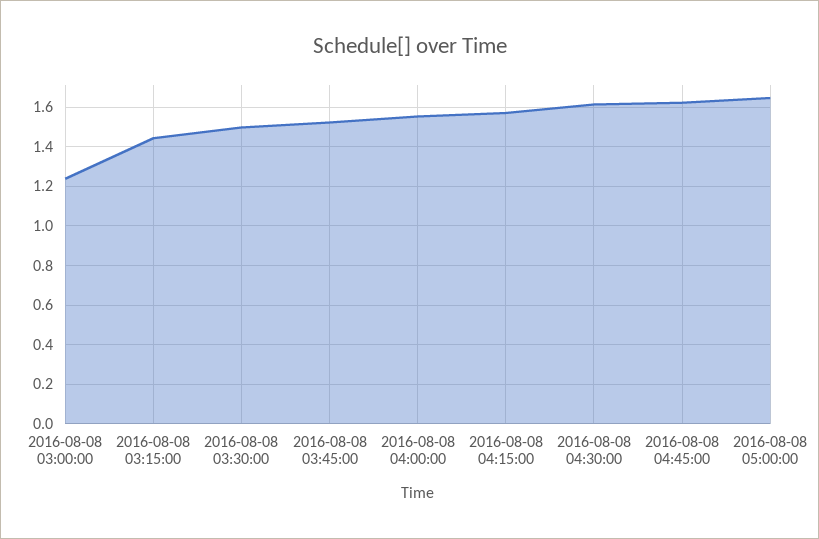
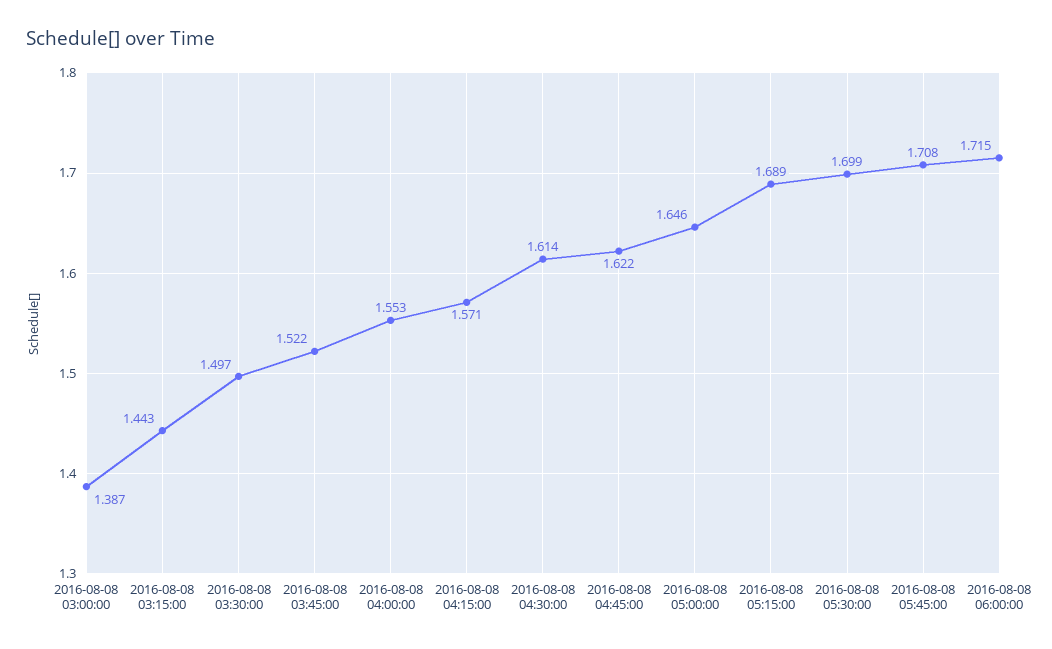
2016-08-08 03:00:00: 1.25 -> 1.387
2016-08-08 05:15:00: none -> 1.689
2016-08-08 05:30:00: none -> 1.699
2016-08-08 05:45:00: none -> 1.708
2016-08-08 06:00:00: none -> 1.715

